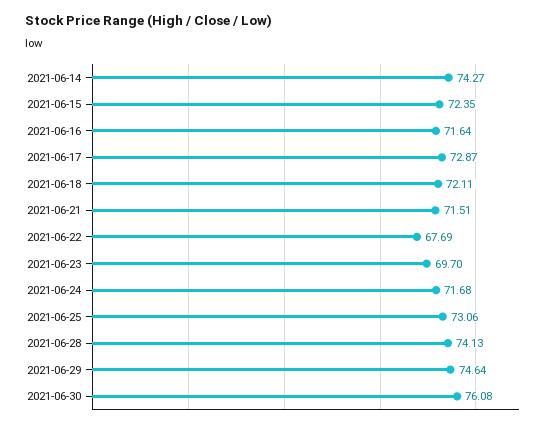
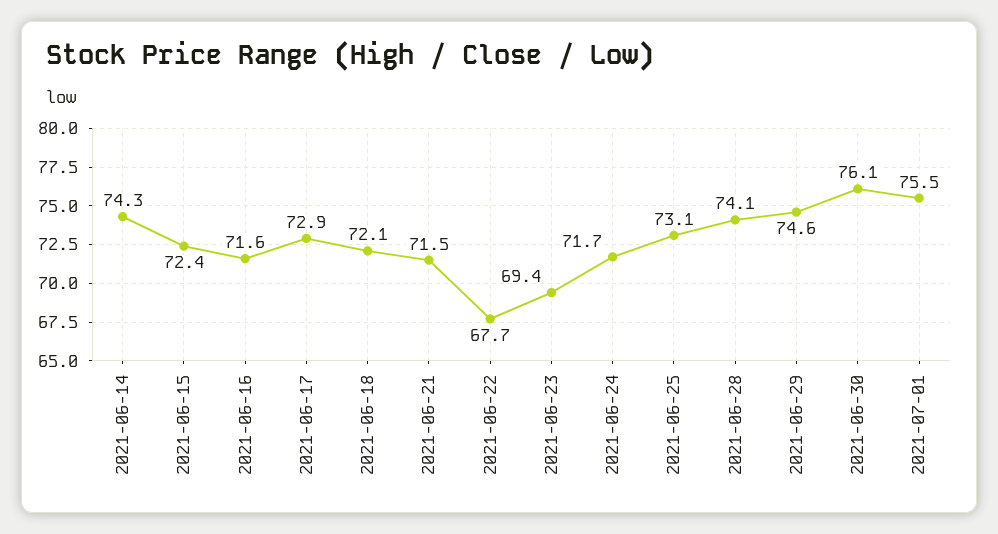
2021-06-23: 69.7 -> 69.4
2021-07-01: none -> 75.5

